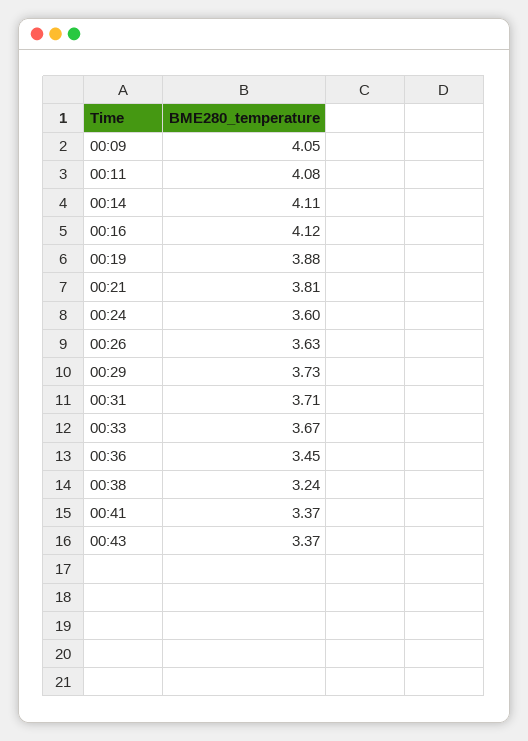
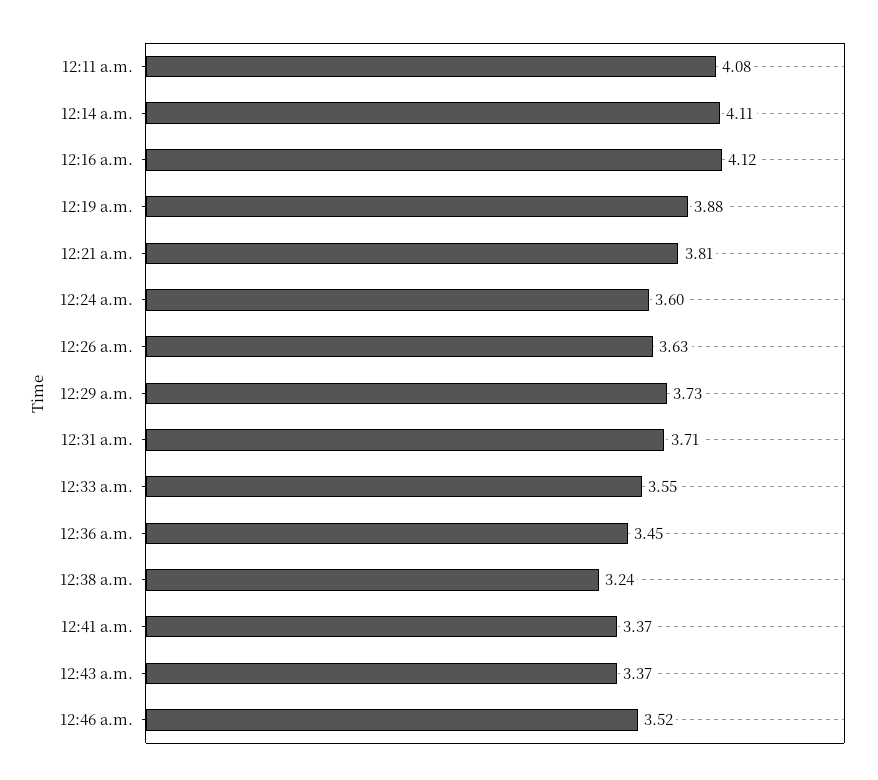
00:09: 4.05 -> none
00:33: 3.67 -> 3.55
12:46 a.m.: none -> 3.52

